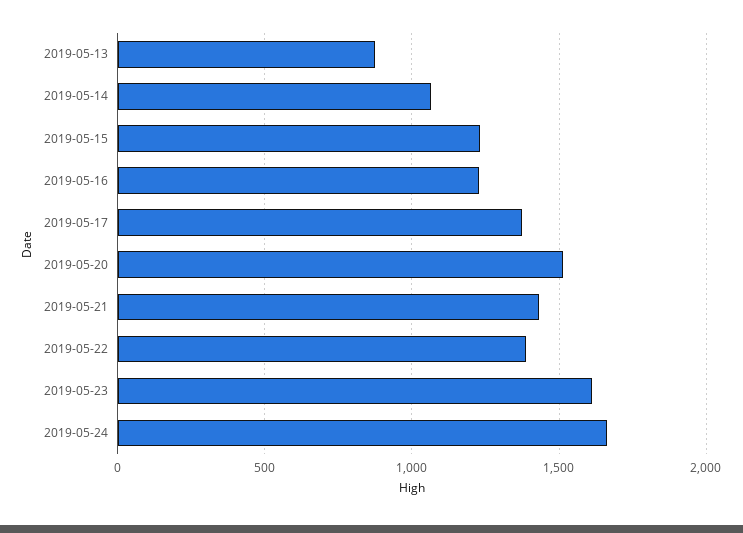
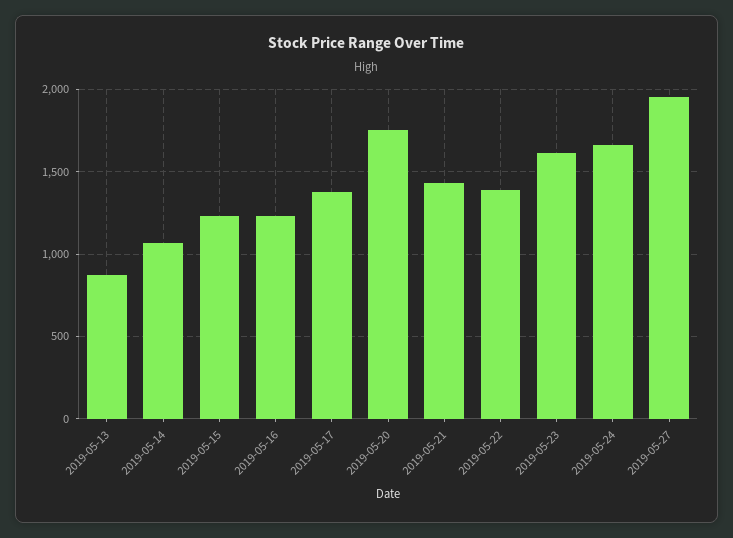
2019-05-20: 1500 -> 1750
2019-05-27: none -> 1950

